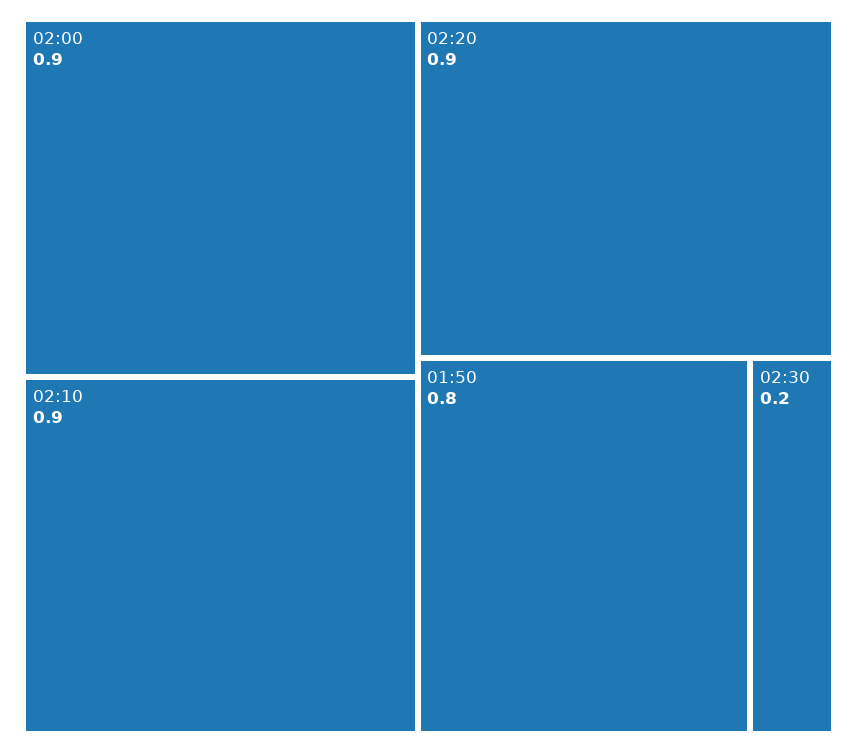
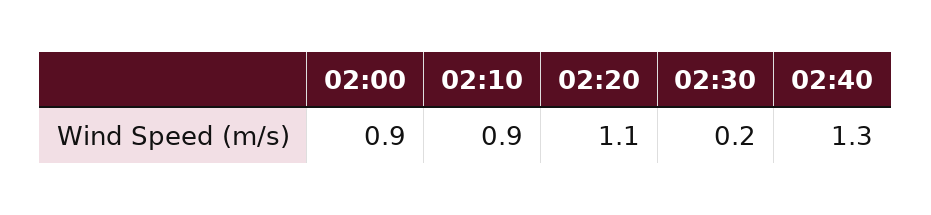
02:20: 0.9 -> 1.1
01:50: 0.8 -> none
02:40: none -> 1.3

